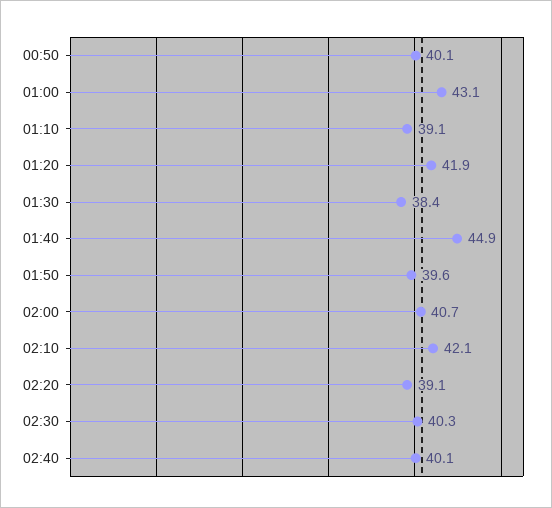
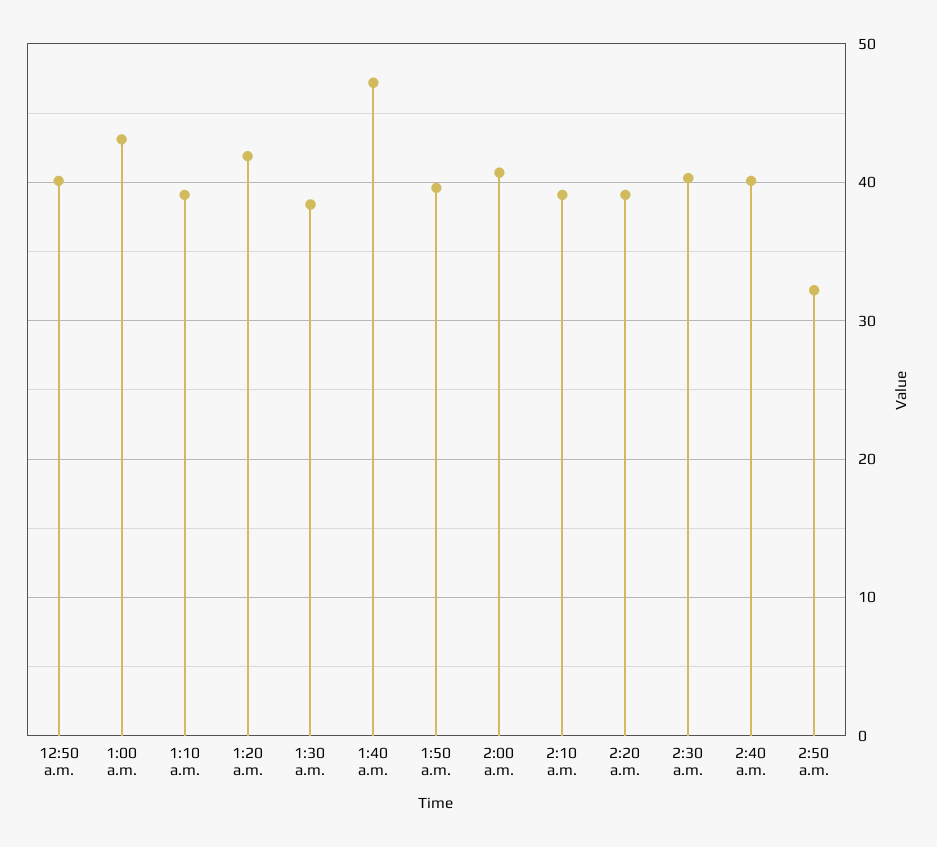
01:40: 44.9 -> 47
02:10: 42.1 -> 39
2:50 a.m.: none -> 32

